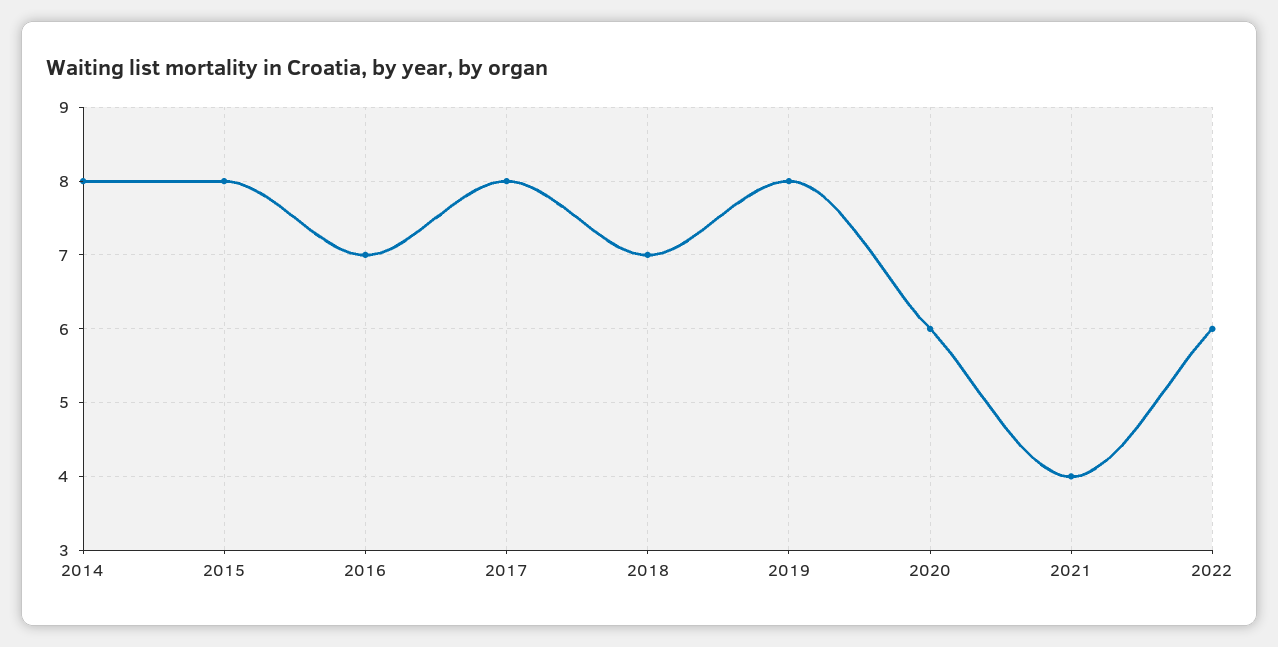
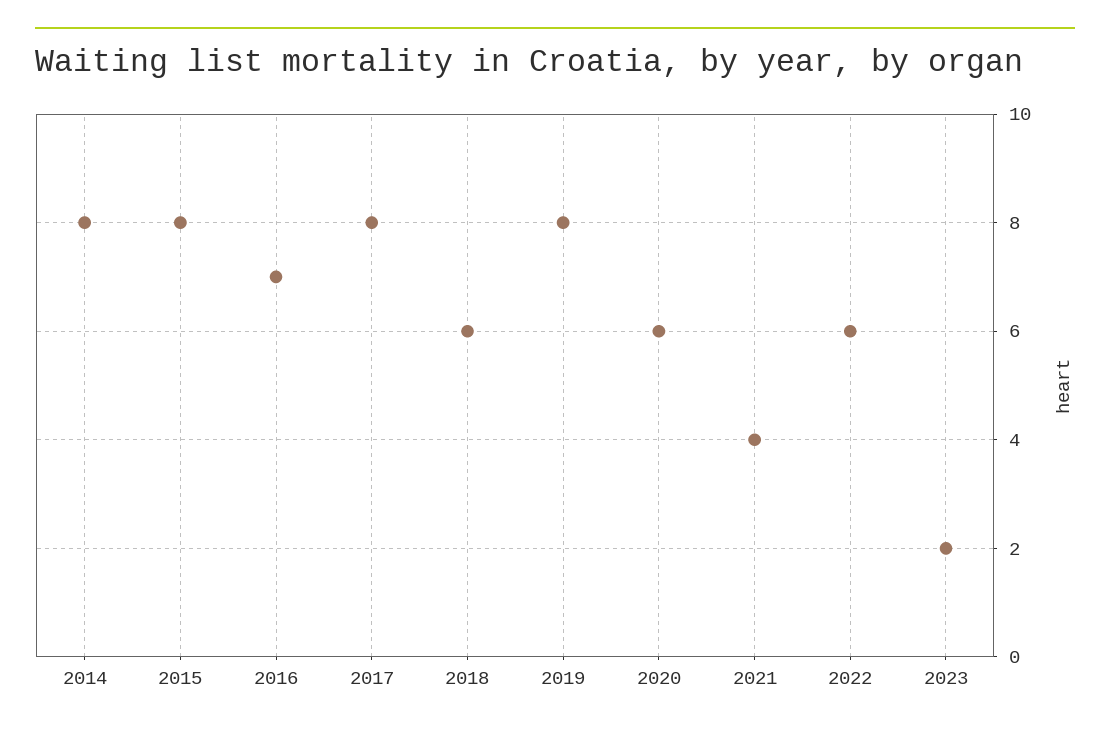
2018: 7 -> 6
2023: none -> 2

